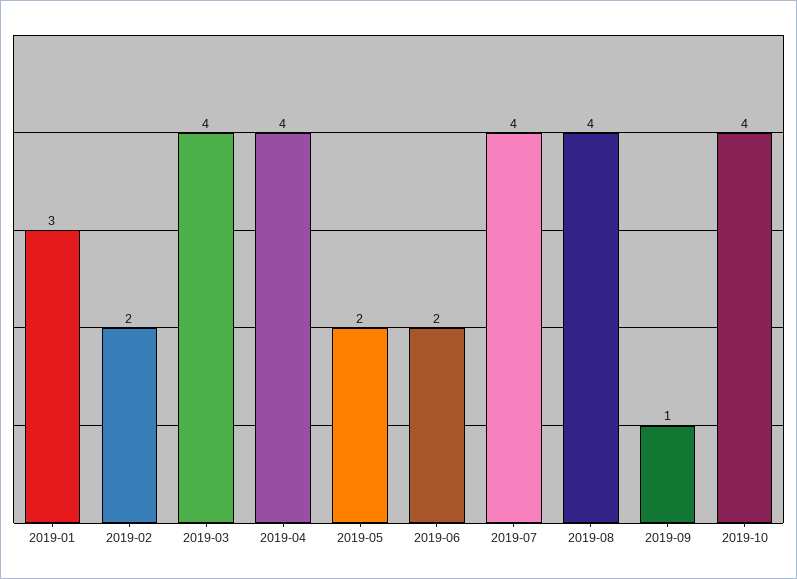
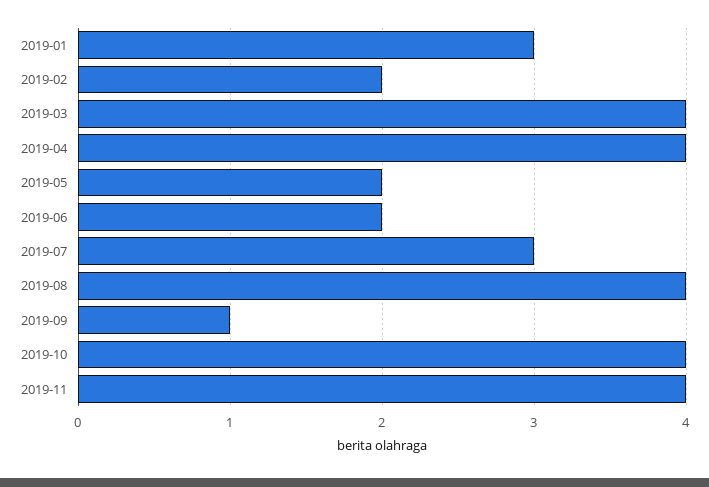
2019-07: 4 -> 3
2019-11: none -> 4

